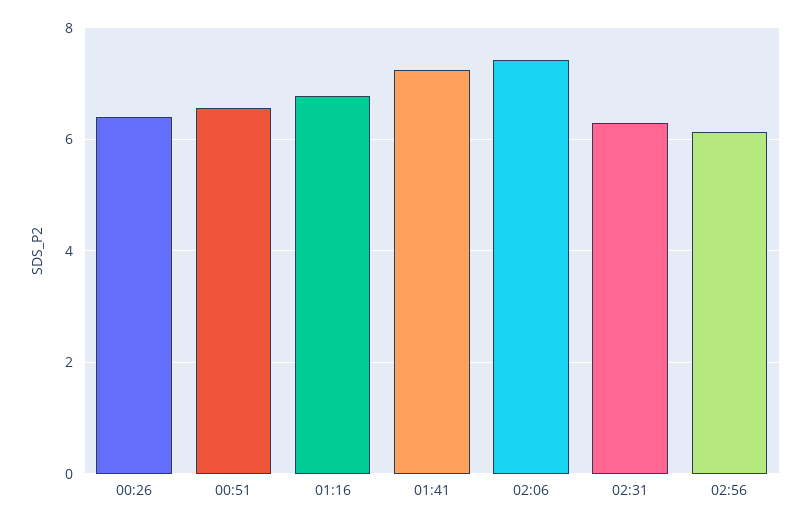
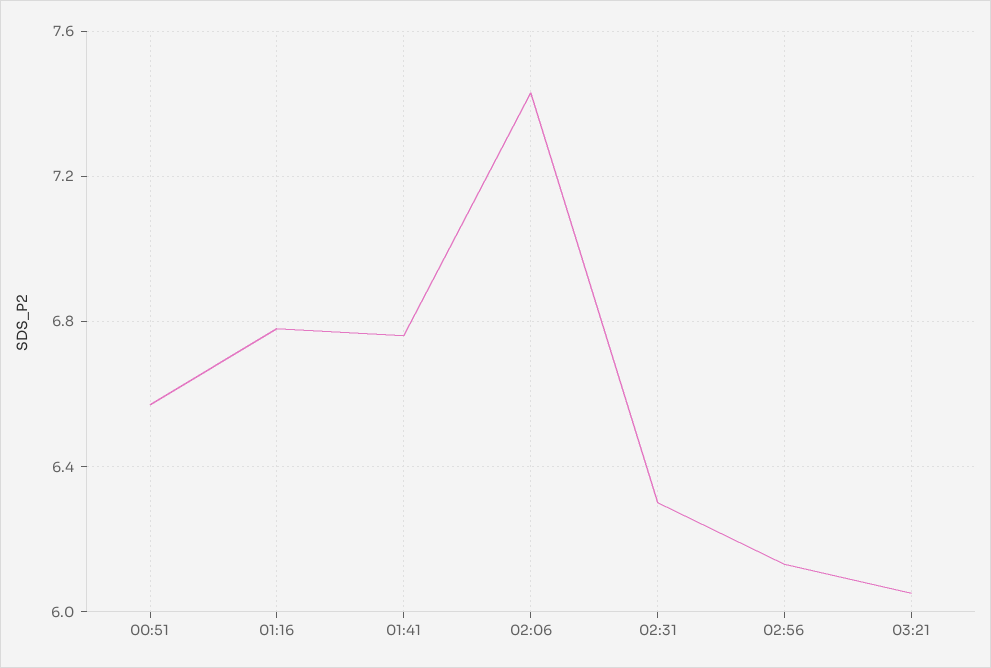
00:26: 6.4 -> none
01:41: 7.2 -> 6.75
03:21: none -> 6.05

